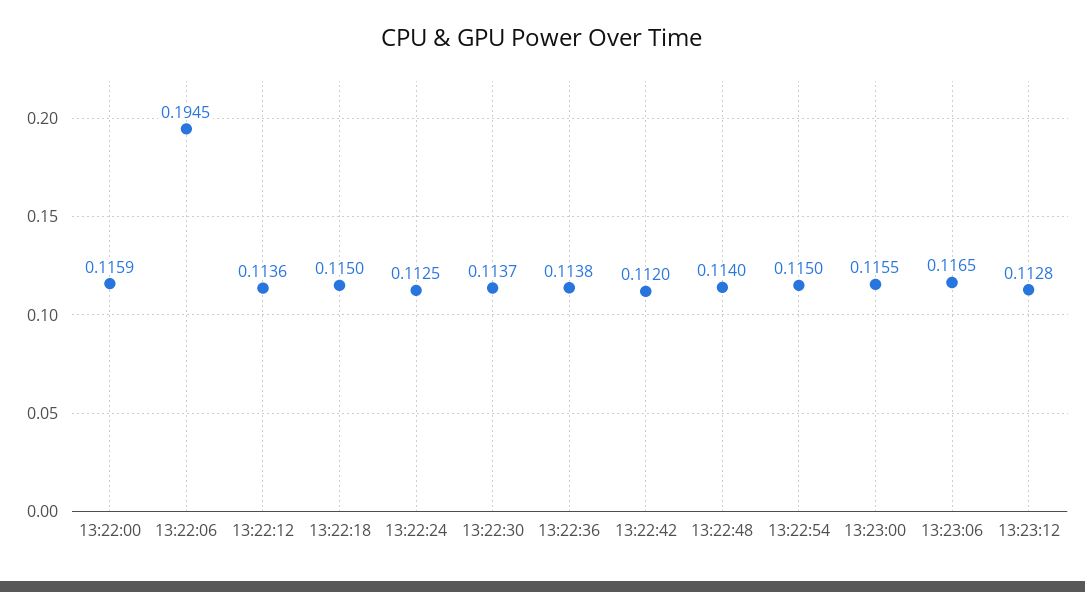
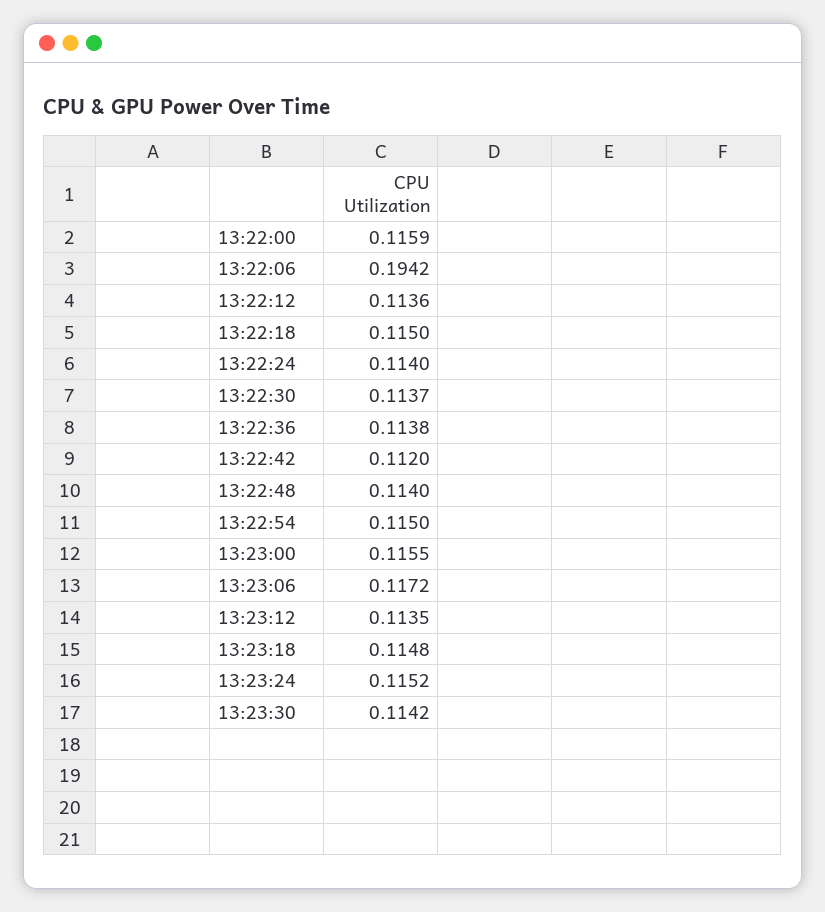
13:22:06: 0.1945 -> 0.1942
13:22:24: 0.1125 -> 0.114
13:23:06: 0.1165 -> 0.1172
13:23:12: 0.1128 -> 0.1135
13:23:18: none -> 0.1148
13:23:24: none -> 0.1152
13:23:30: none -> 0.1142

